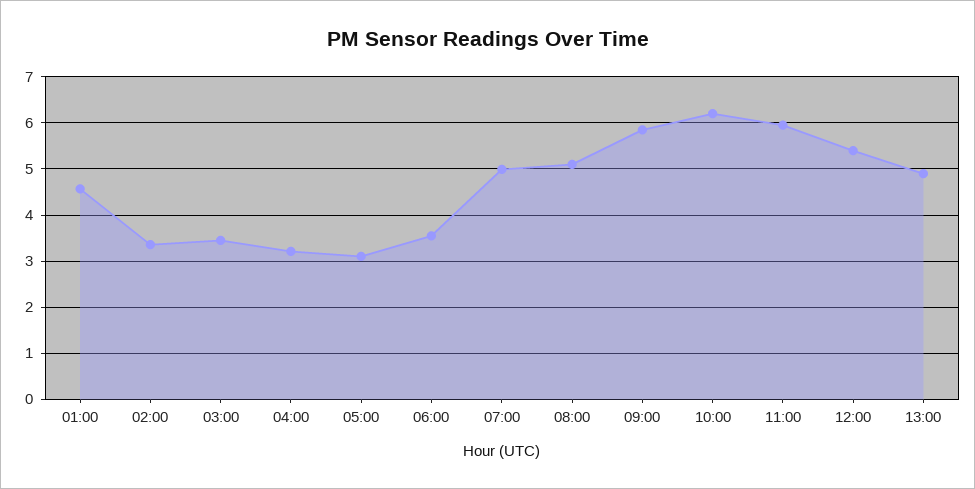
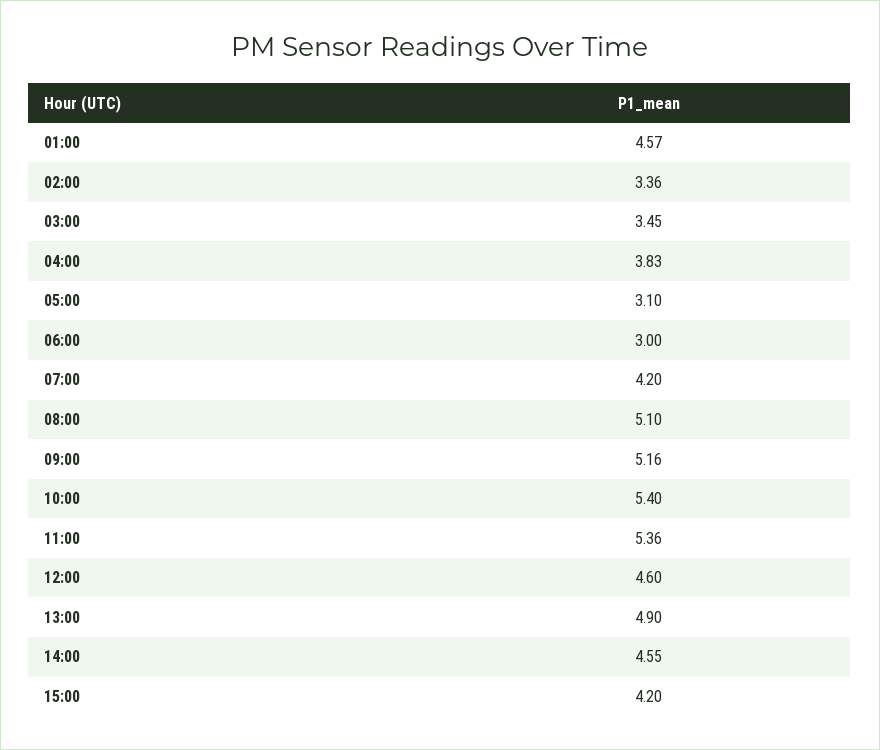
04:00: 3.2 -> 3.83
06:00: 3.6 -> 3
07:00: 5 -> 4.2
09:00: 5.8 -> 5.16
10:00: 6.2 -> 5.4
11:00: 6 -> 5.36
12:00: 5.4 -> 4.6
14:00: none -> 4.55
15:00: none -> 4.2

